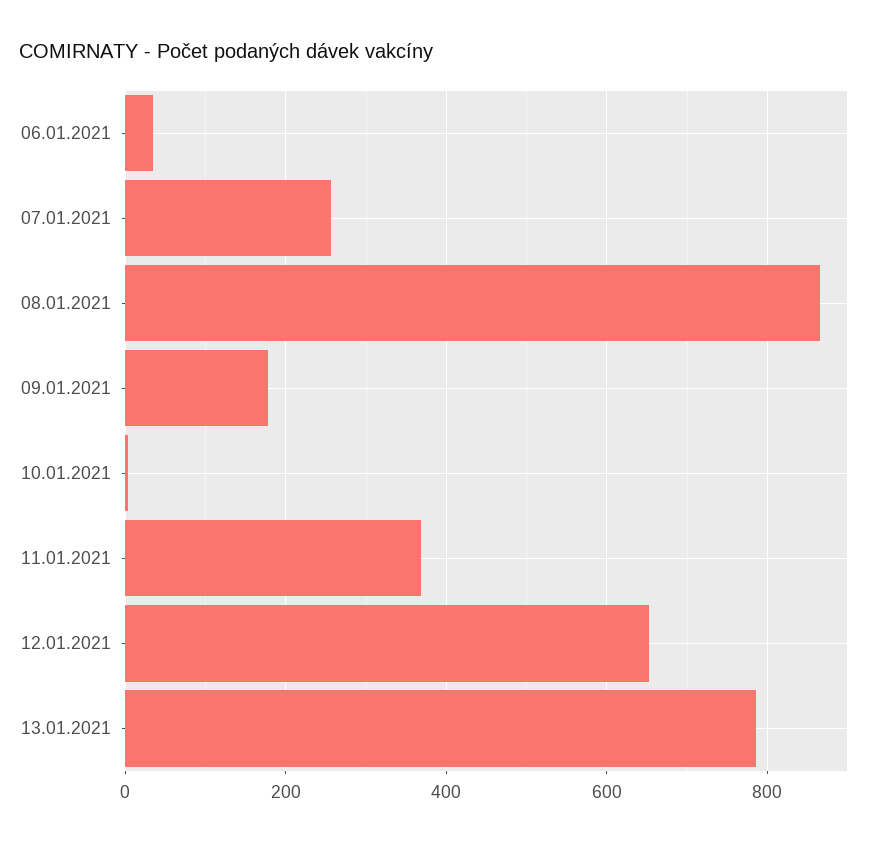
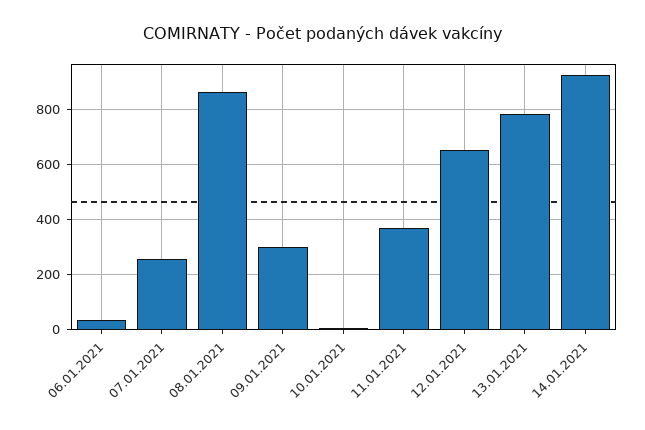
09.01.2021: 180 -> 300
14.01.2021: none -> 925

